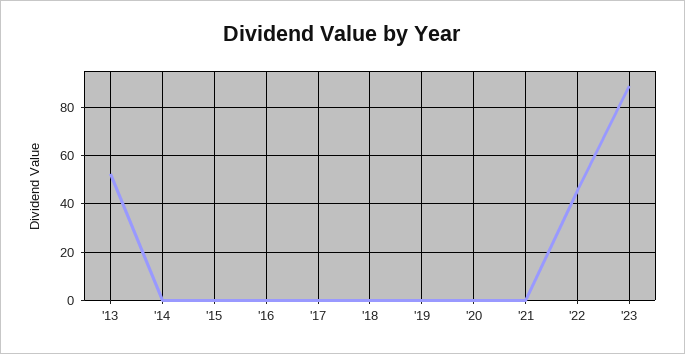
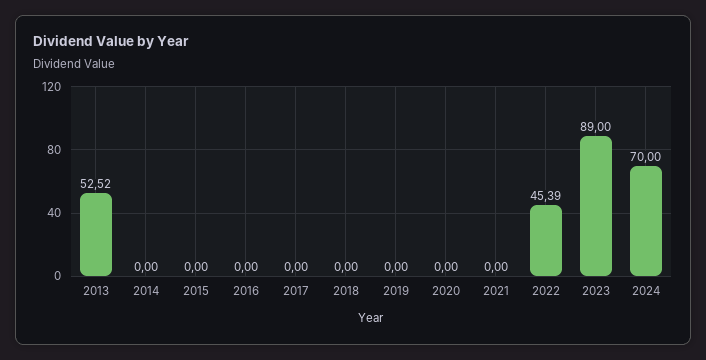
2024: none -> 70

